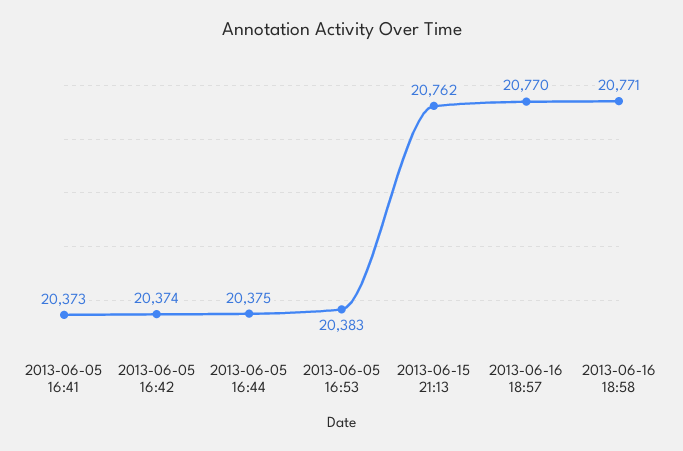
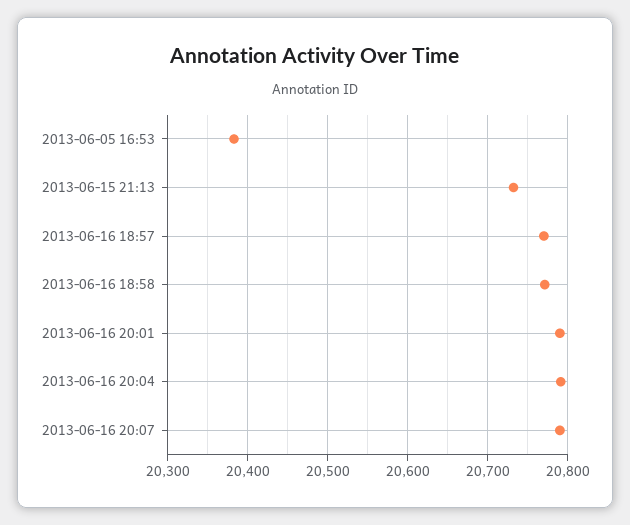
2013-06-05 16:41: 20373 -> none
2013-06-05 16:42: 20374 -> none
2013-06-05 16:44: 20375 -> none
2013-06-15 21:13: 20762 -> 20730
2013-06-16 20:01: none -> 20790
2013-06-16 20:04: none -> 20790
2013-06-16 20:07: none -> 20790

